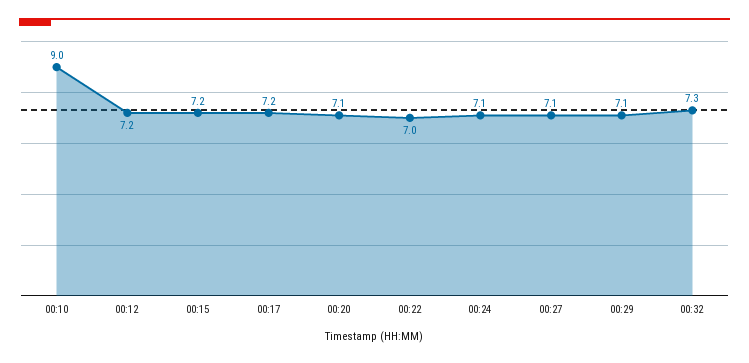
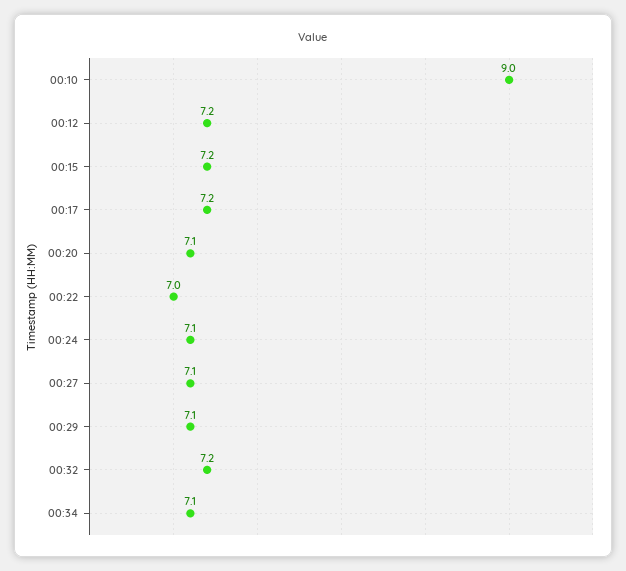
00:32: 7.3 -> 7.2
00:34: none -> 7.1

